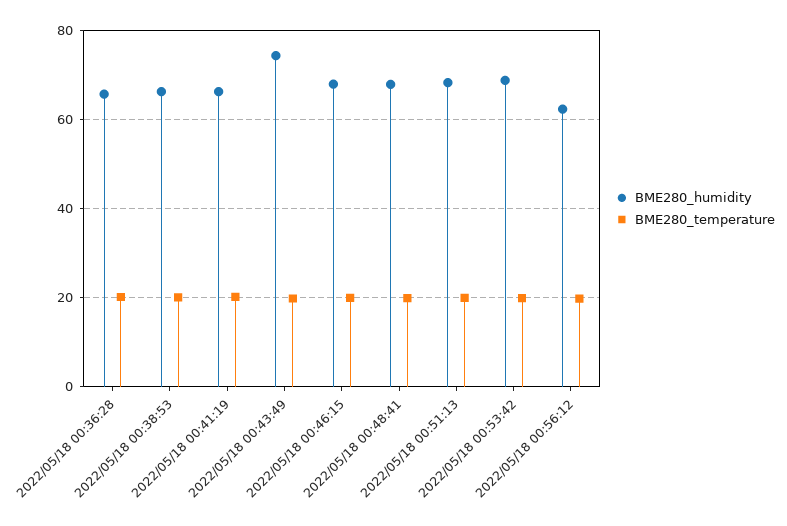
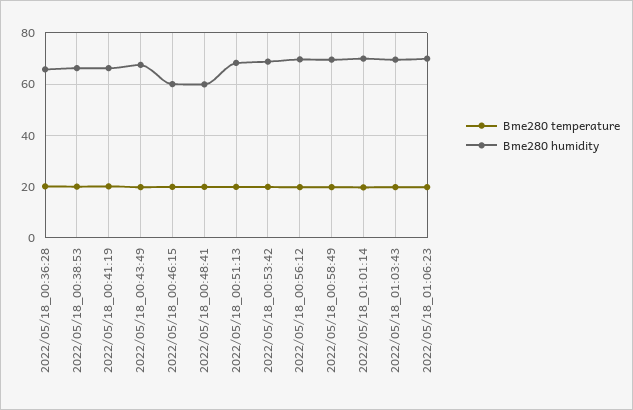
BME280_humidity, 2022/05/18 00:43:49: 74 -> 67.5
BME280_humidity, 2022/05/18 00:46:15: 68 -> 60
BME280_humidity, 2022/05/18 00:48:41: 68 -> 60
BME280_humidity, 2022/05/18 00:56:12: 62 -> 70
BME280_temperature, 2022/05/18_00:58:49: none -> 20
BME280_humidity, 2022/05/18_00:58:49: none -> 70
BME280_temperature, 2022/05/18_01:01:14: none -> 20
BME280_humidity, 2022/05/18_01:01:14: none -> 70
BME280_temperature, 2022/05/18_01:03:43: none -> 20
BME280_humidity, 2022/05/18_01:03:43: none -> 70
BME280_temperature, 2022/05/18_01:06:23: none -> 20
BME280_humidity, 2022/05/18_01:06:23: none -> 70

